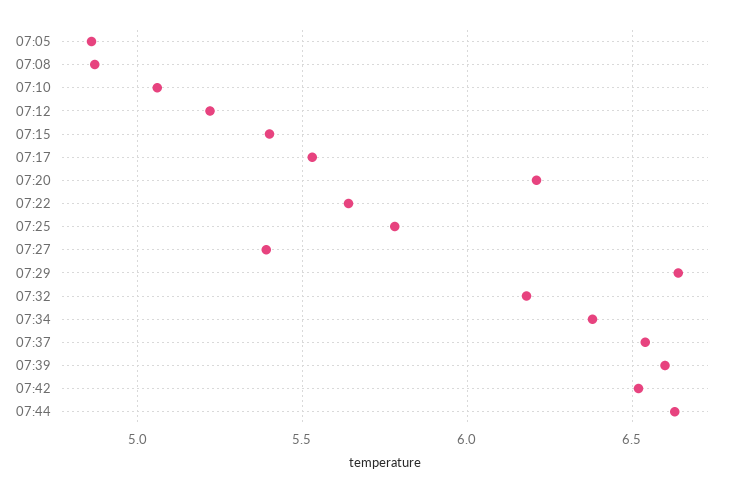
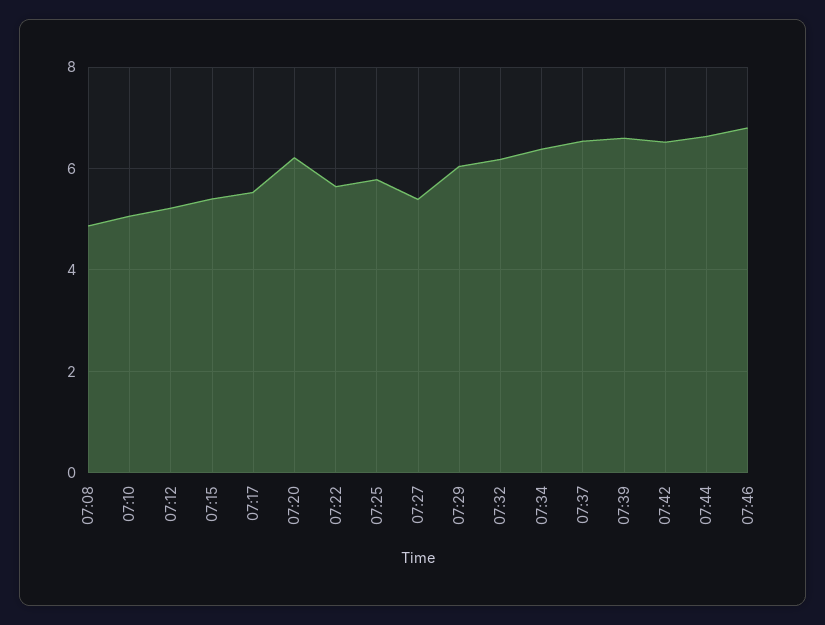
07:05: 4.85 -> none
07:29: 6.65 -> 6
07:46: none -> 6.8

